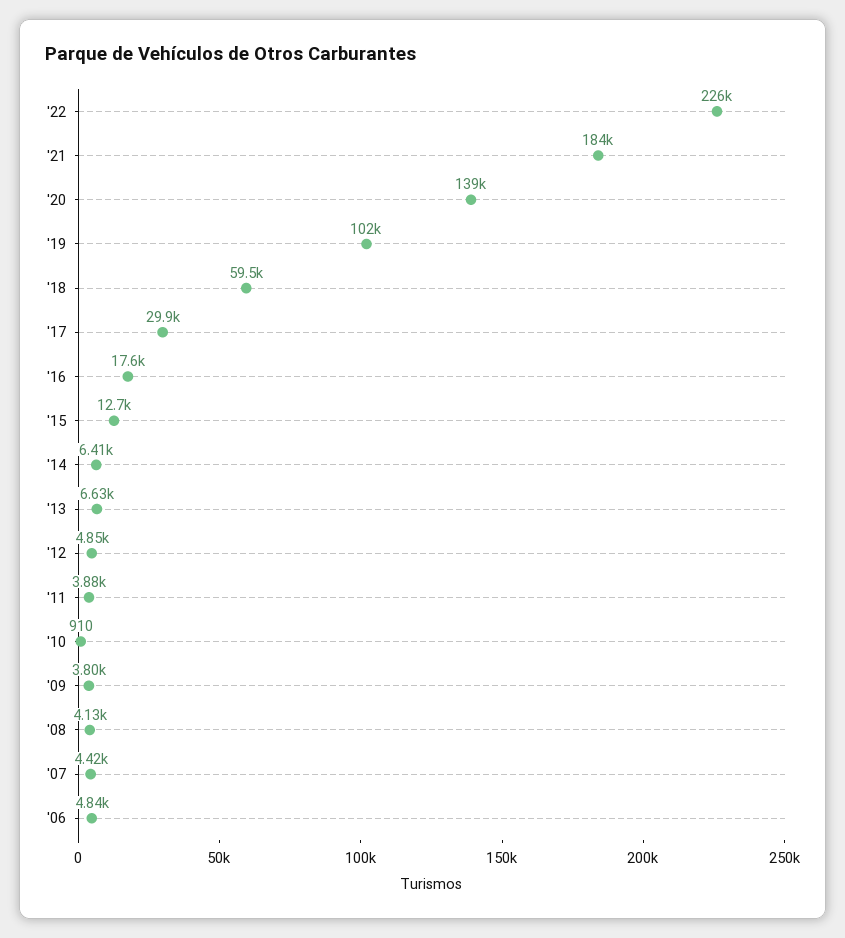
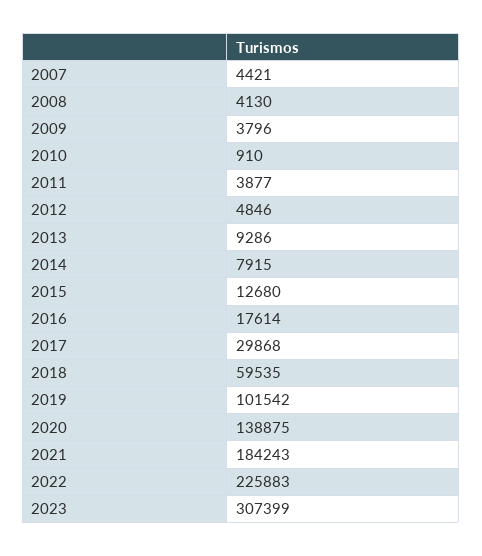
'14: 6410 -> 7915
'13: 6630 -> 9286
'06: 4840 -> none
2023: none -> 307399

